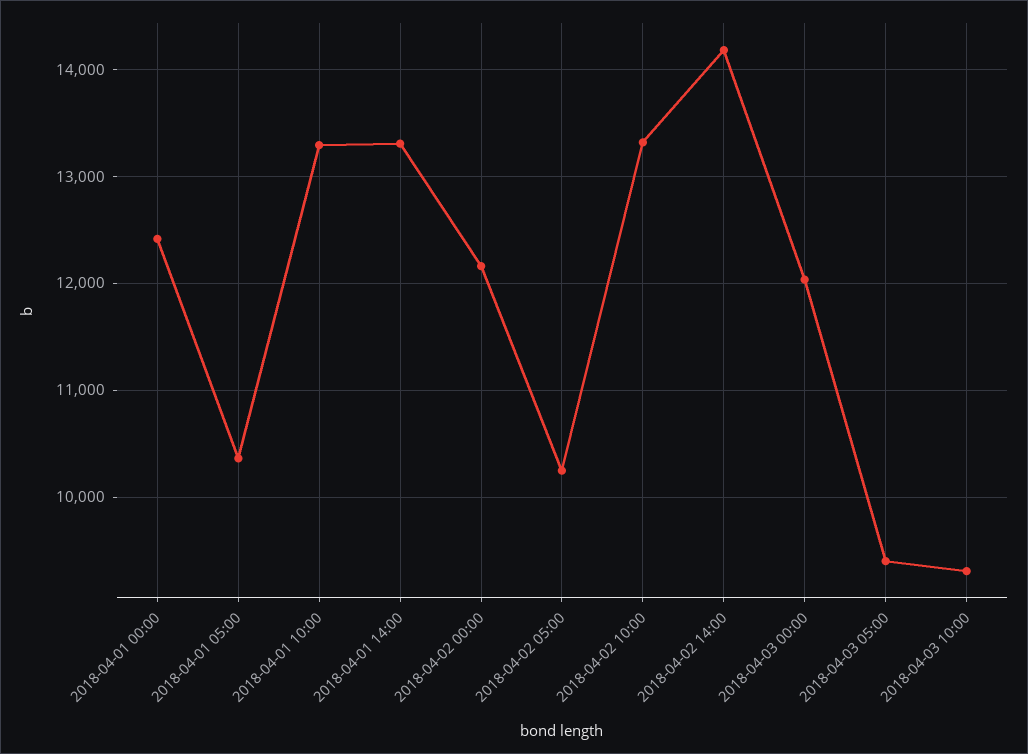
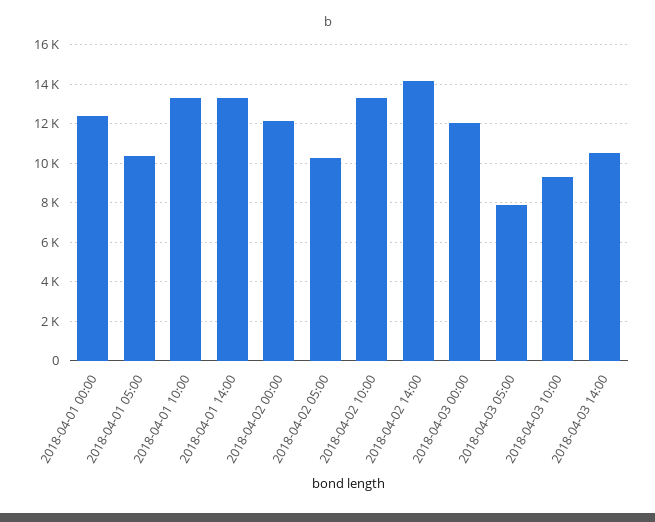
2018-04-03 05:00: 9400 -> 8000
2018-04-03 14:00: none -> 10500

